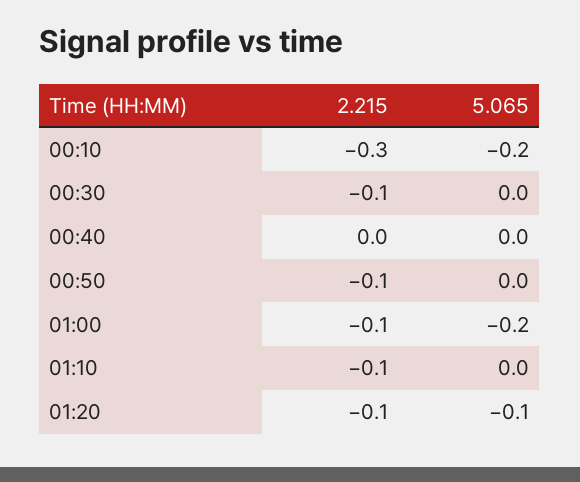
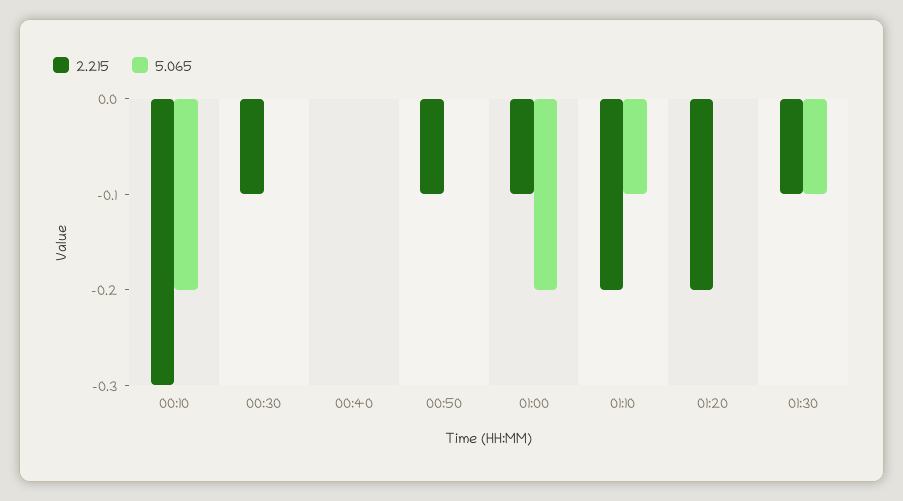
2.215, 01:10: -0.1 -> -0.2
5.065, 01:10: 0 -> -0.1
2.215, 01:20: -0.1 -> -0.2
5.065, 01:20: -0.1 -> 0
2.215, 01:30: none -> -0.1
5.065, 01:30: none -> -0.1

